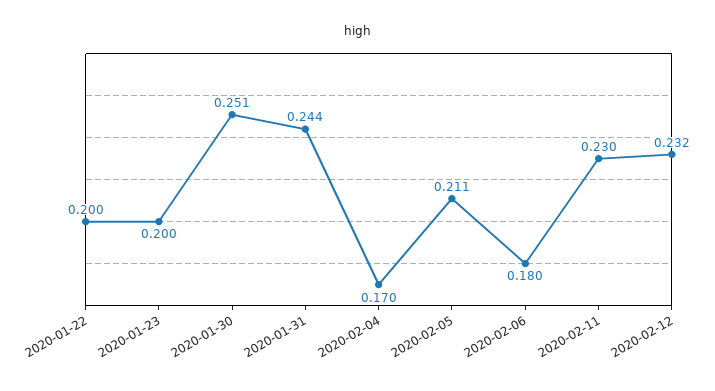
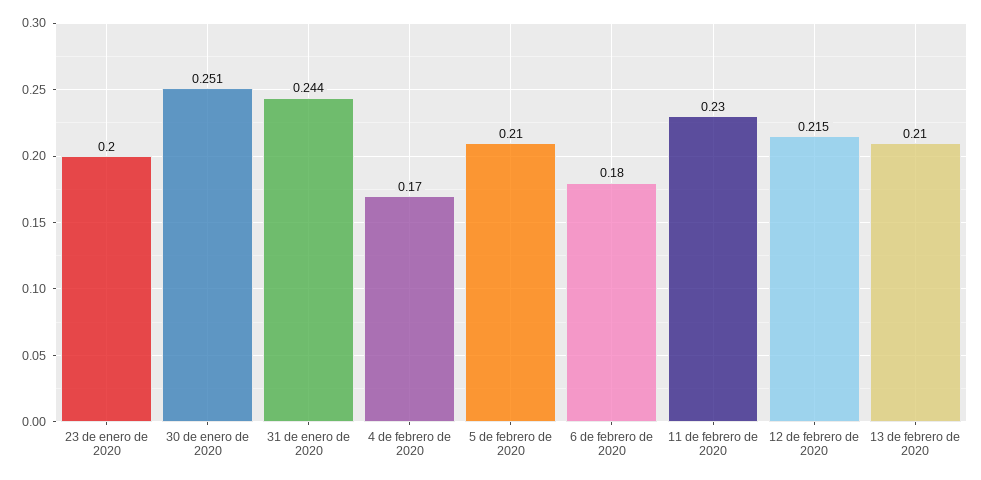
2020-01-22: 0.2 -> none
2020-02-05: 0.211 -> 0.21
2020-02-12: 0.232 -> 0.215
13 de febrero de 2020: none -> 0.21

